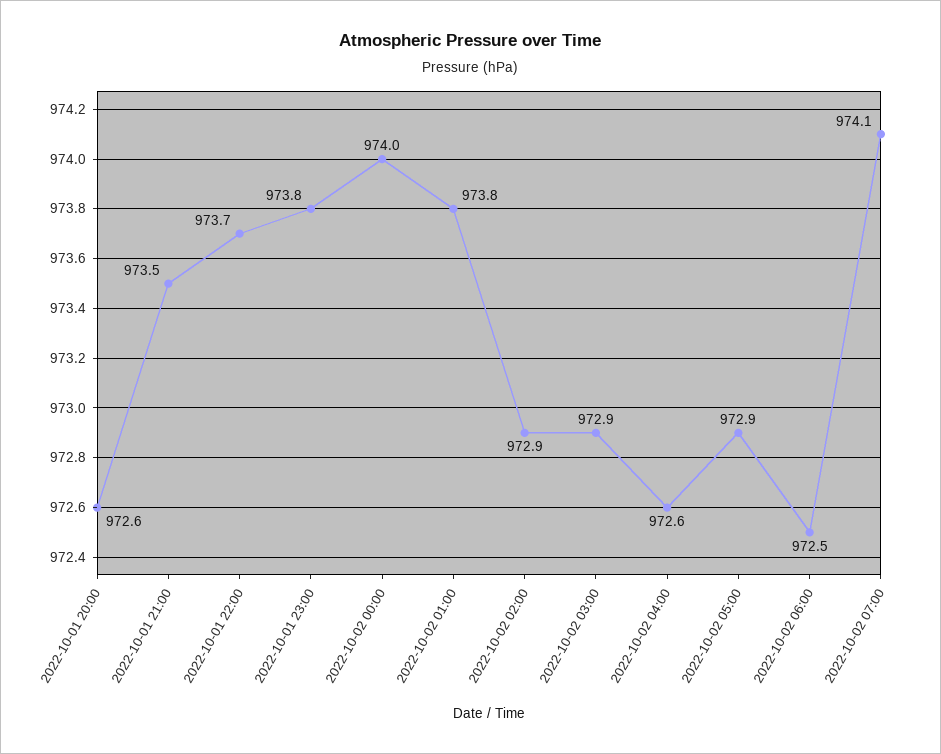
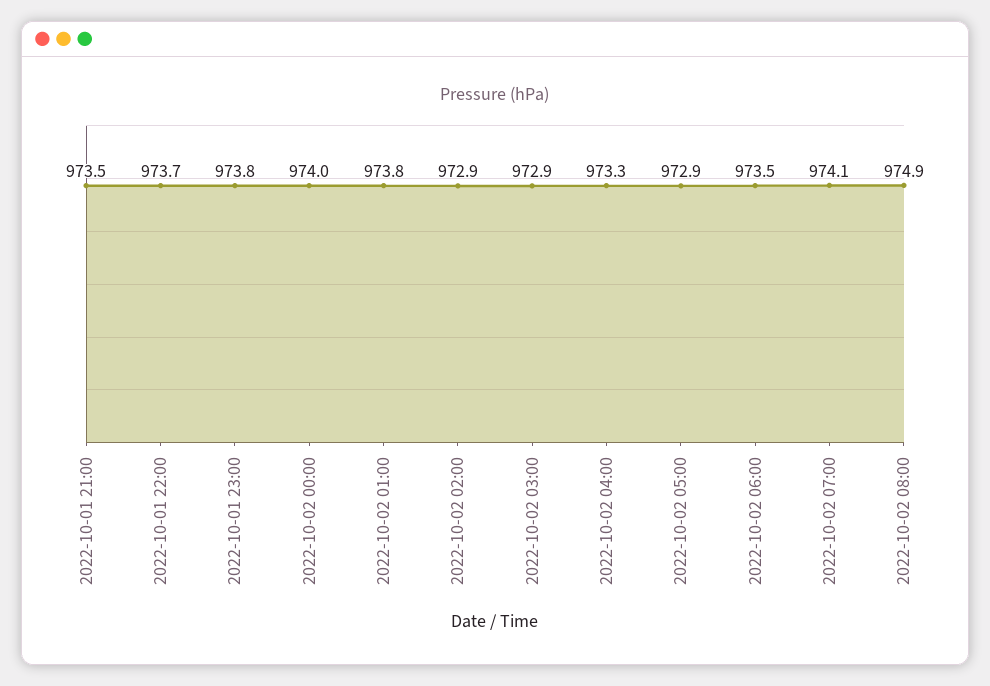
2022-10-01 20:00: 972.6 -> none
2022-10-02 04:00: 972.6 -> 973.3
2022-10-02 06:00: 972.5 -> 973.5
2022-10-02 08:00: none -> 974.9

